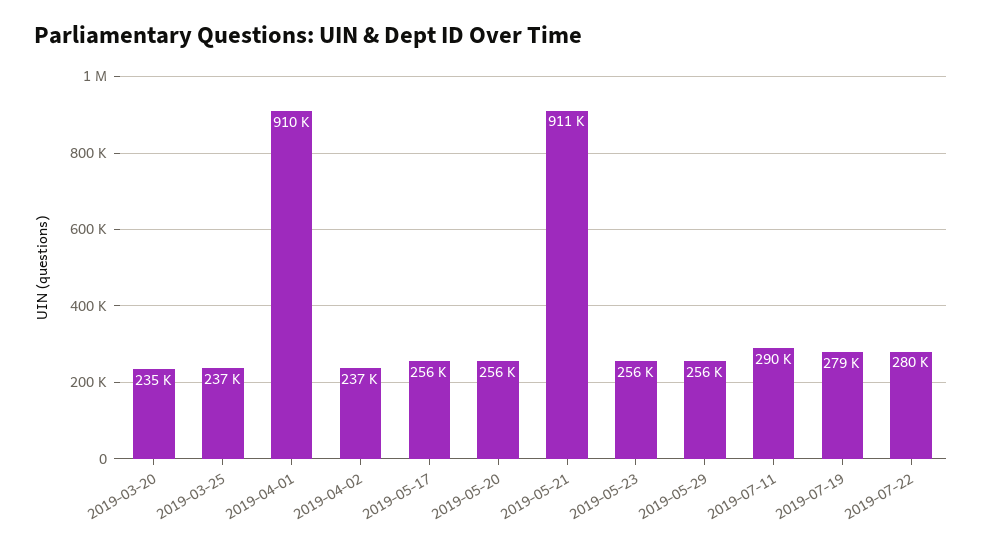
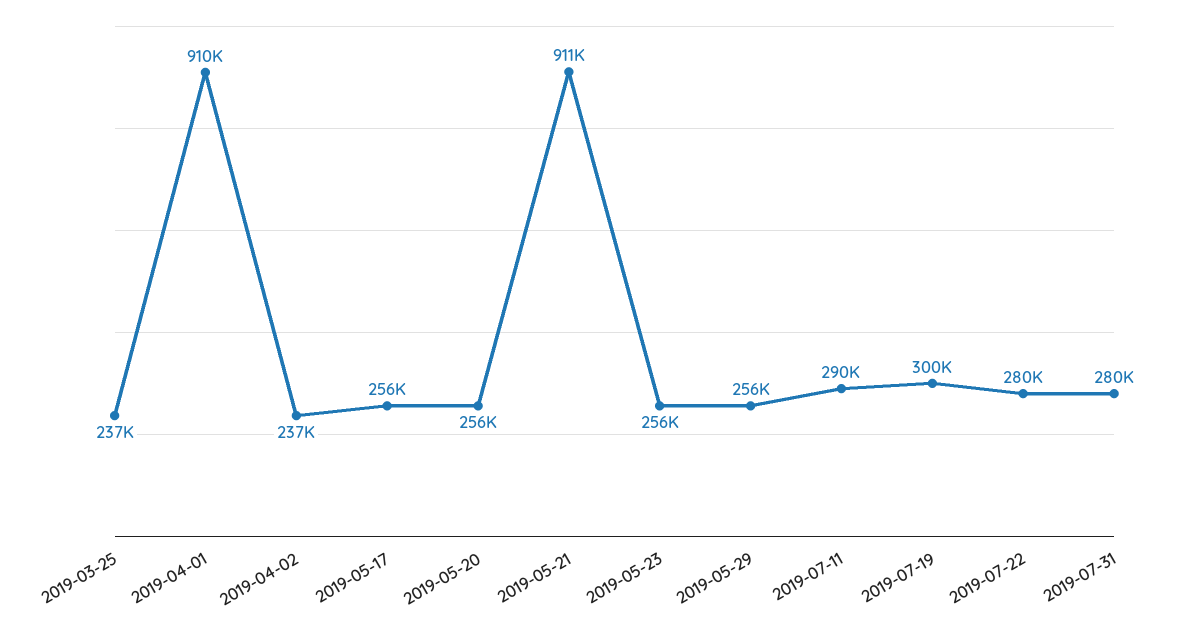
2019-03-20: 235000 -> none
2019-07-19: 279000 -> 300000
2019-07-31: none -> 280000

